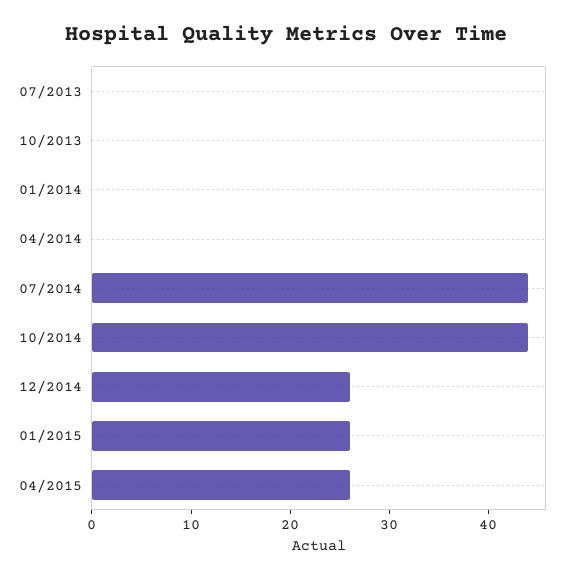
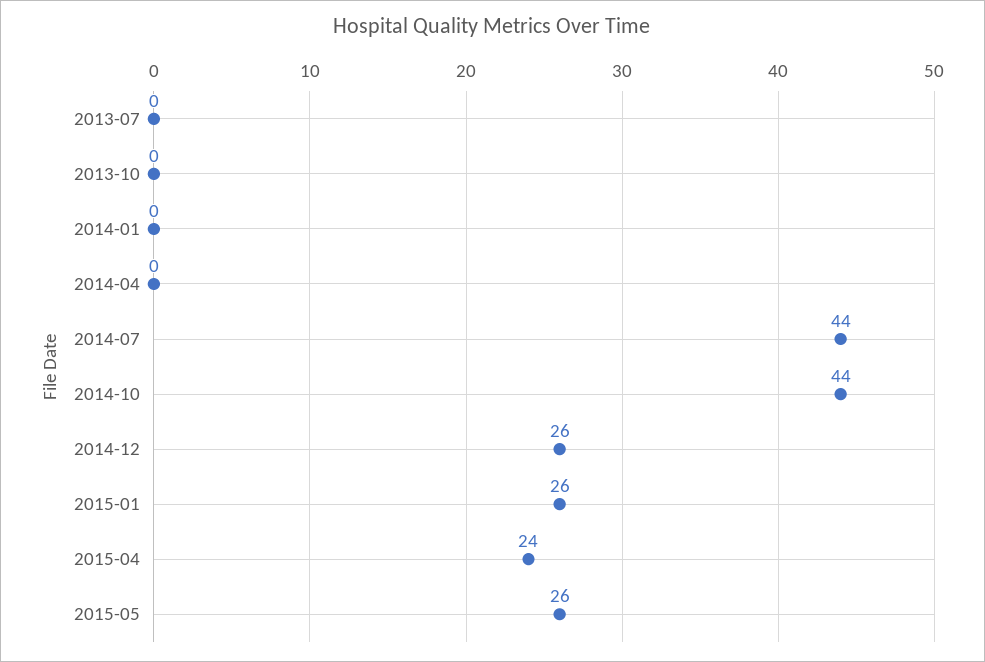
04/2015: 26 -> 24
2015-05: none -> 26

